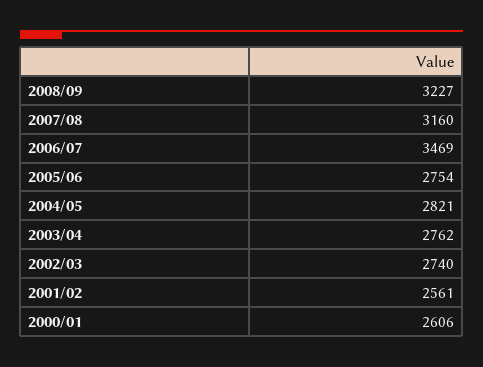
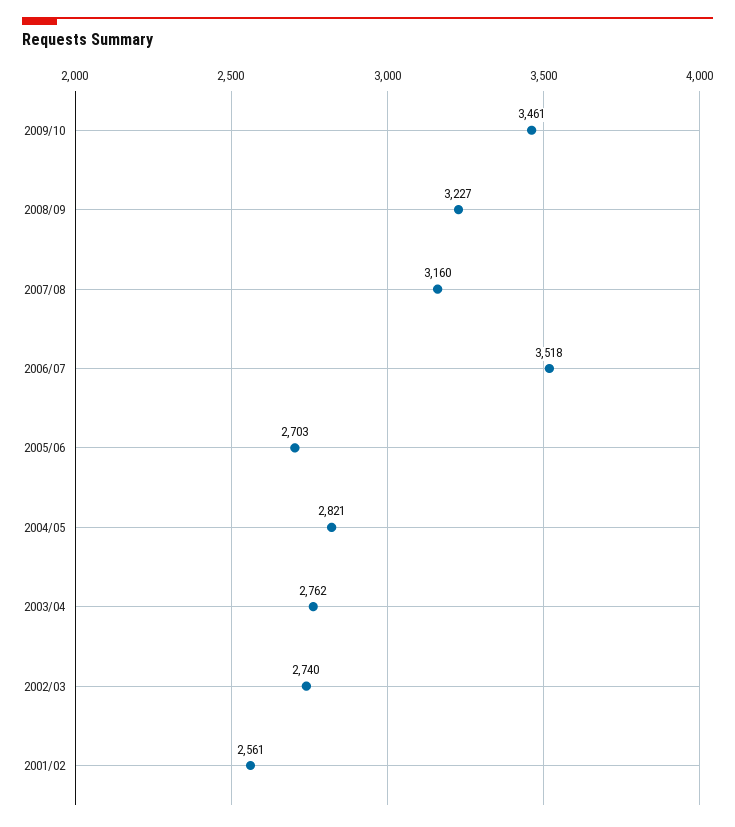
2006/07: 3469 -> 3518
2005/06: 2754 -> 2703
2000/01: 2606 -> none
2009/10: none -> 3461

